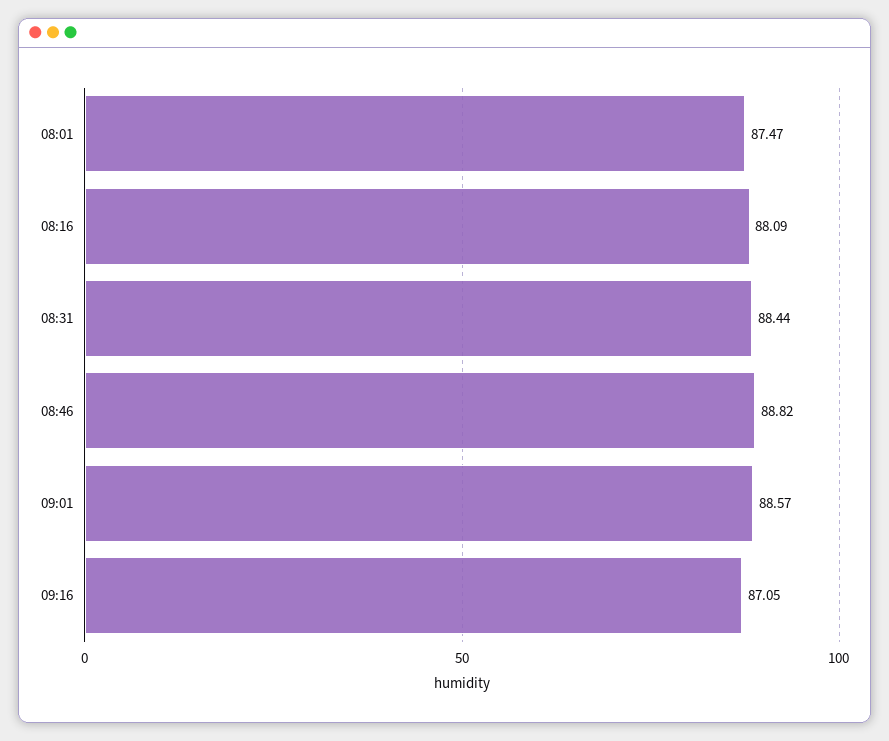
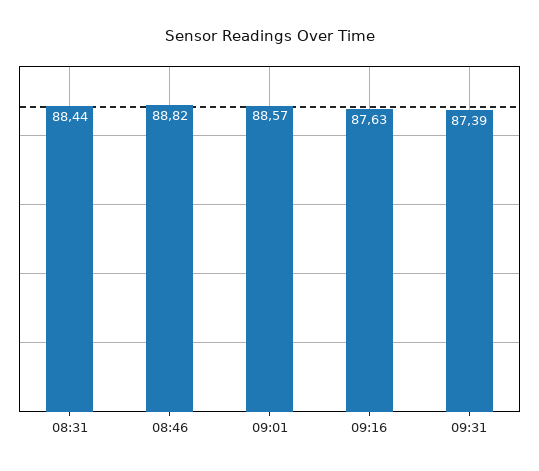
08:01: 87.47 -> none
08:16: 88.09 -> none
09:16: 87.05 -> 87.63
09:31: none -> 87.39

